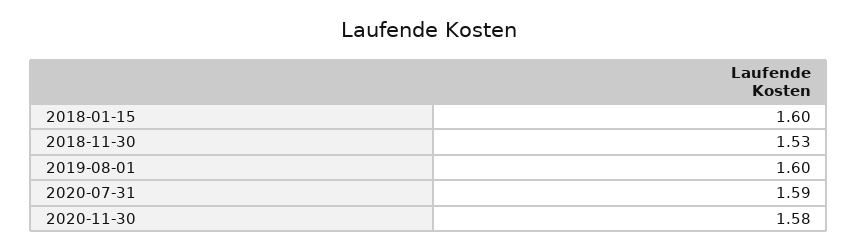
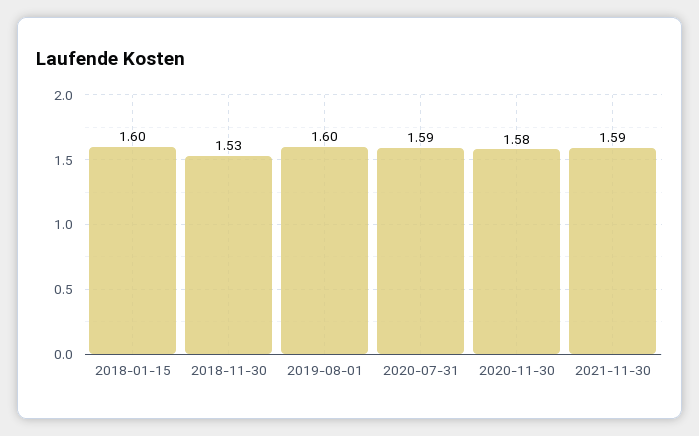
2021-11-30: none -> 1.59

